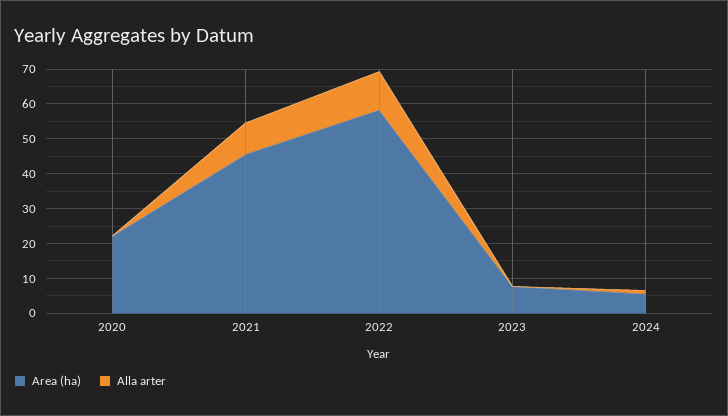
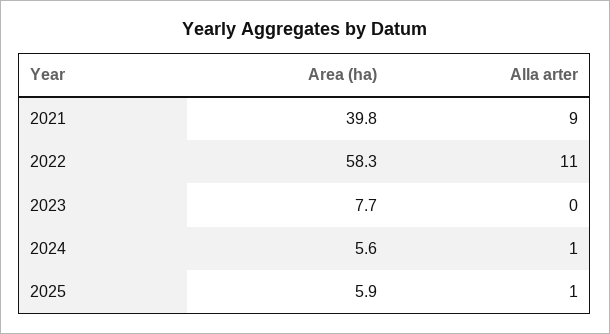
Area (ha), 2020: 22.5 -> none
Alla arter, 2020: 0 -> none
Area (ha), 2021: 45 -> 39.8
Area (ha), 2025: none -> 5.9
Alla arter, 2025: none -> 1

